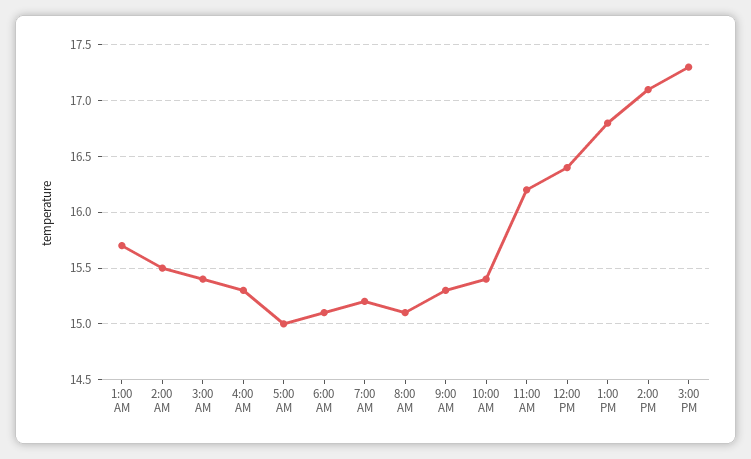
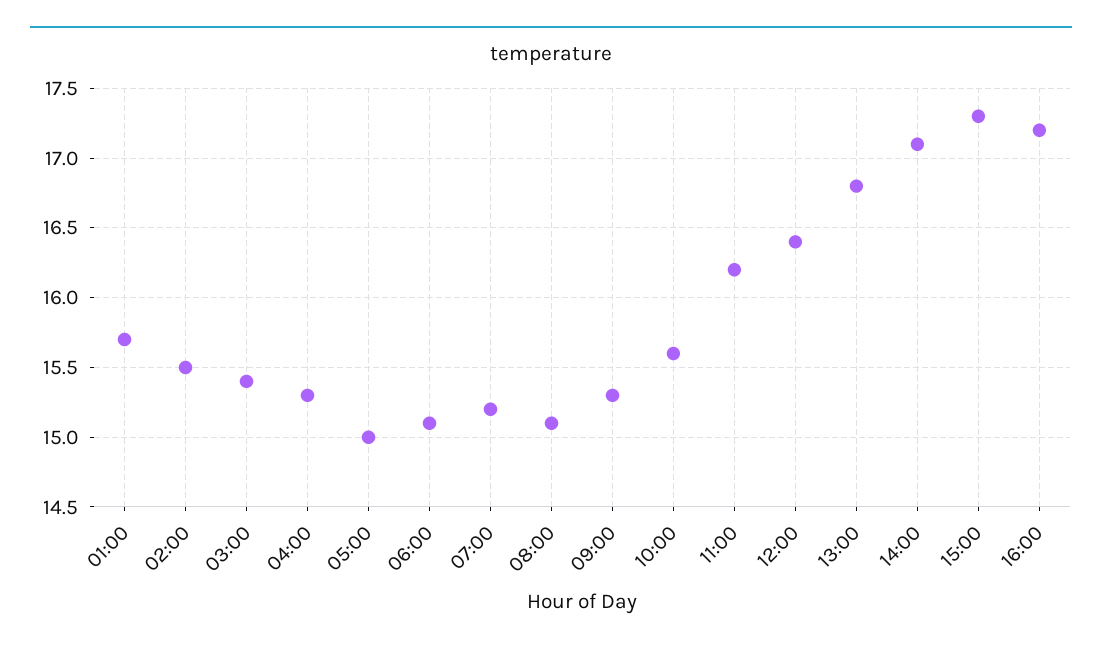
10:00 AM: 15.4 -> 15.6
16:00: none -> 17.2

